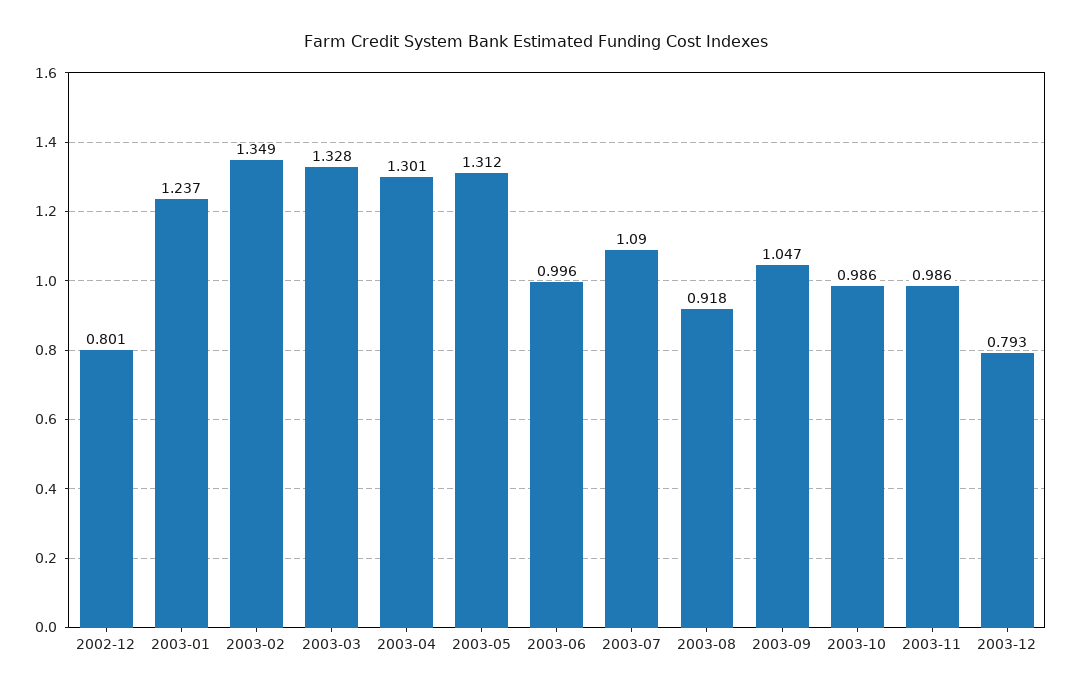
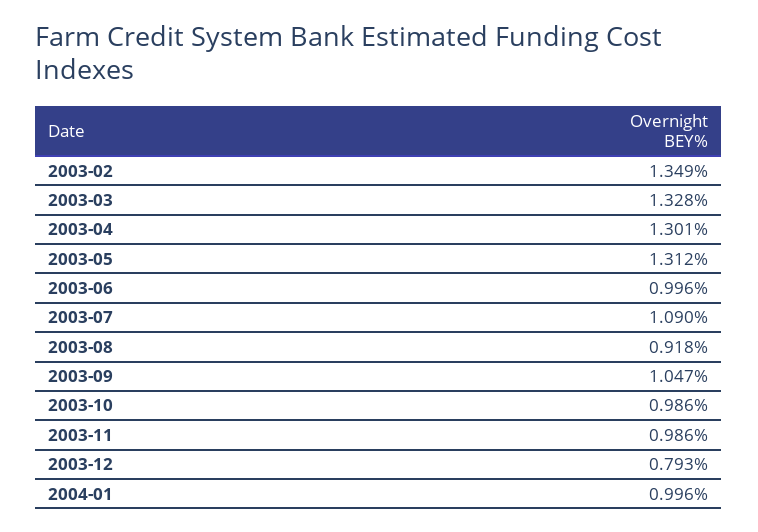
2002-12: 0.801 -> none
2003-01: 1.237 -> none
2004-01: none -> 0.996

